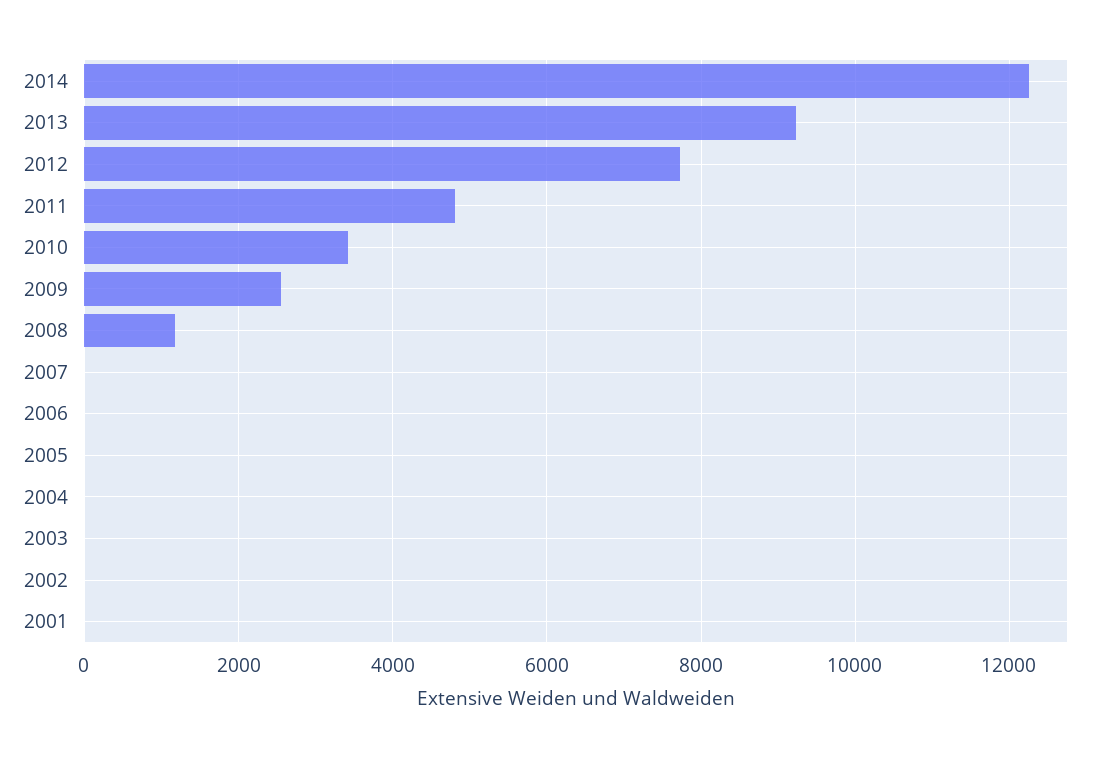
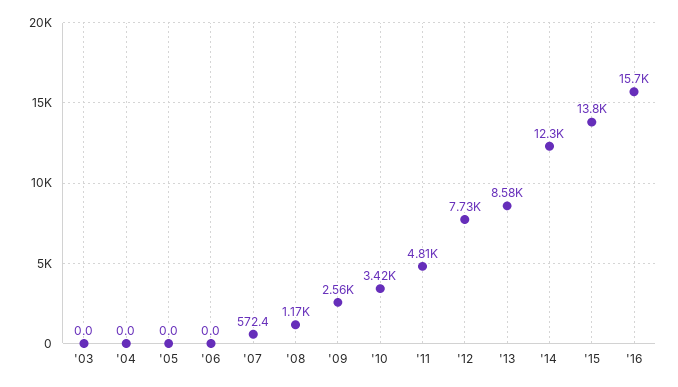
2013: 9200 -> 8580
2007: 0 -> 572.4
2002: 0 -> none
2001: 0 -> none
'15: none -> 13800
'16: none -> 15700

